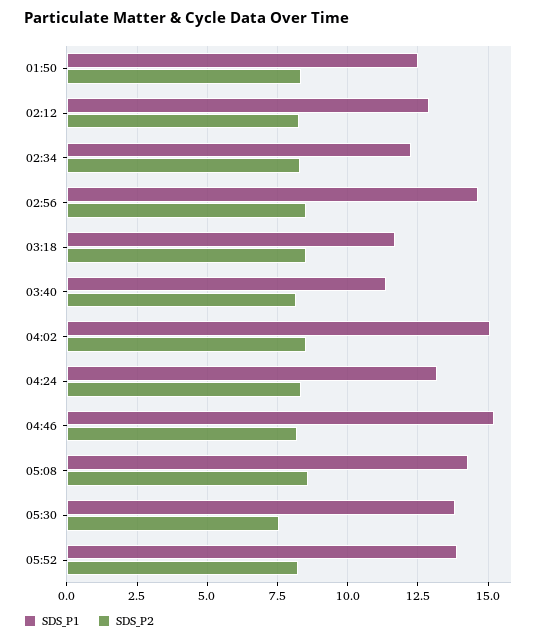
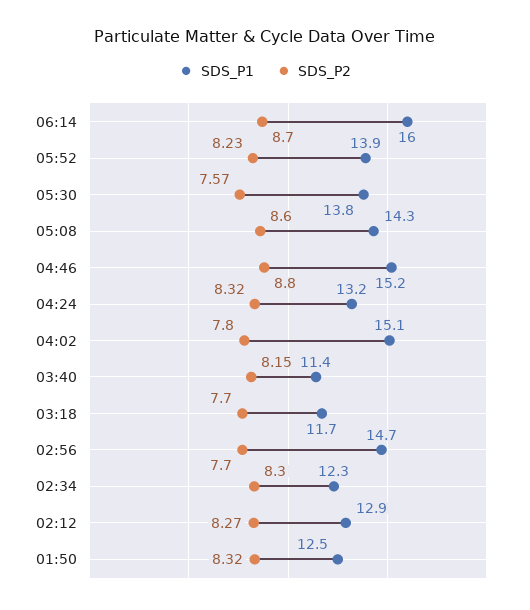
SDS_P2, 02:56: 8.5 -> 7.7
SDS_P2, 03:18: 8.5 -> 7.7
SDS_P2, 04:02: 8.5 -> 7.8
SDS_P2, 04:46: 8.25 -> 8.8
SDS_P1, 06:14: none -> 16
SDS_P2, 06:14: none -> 8.7

